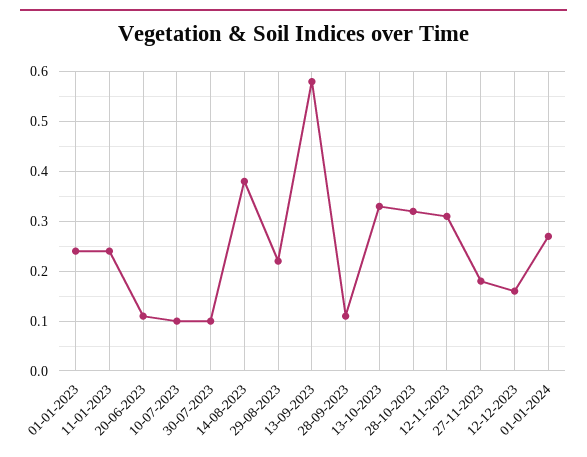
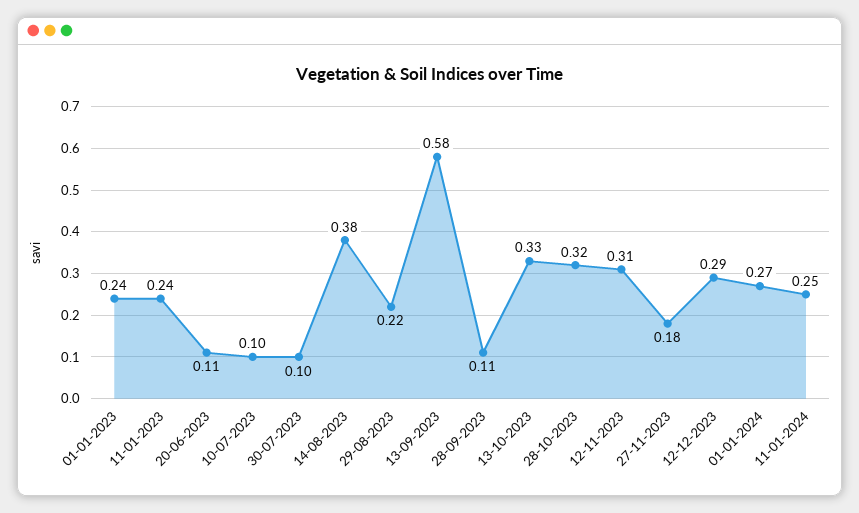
12-12-2023: 0.15 -> 0.29
11-01-2024: none -> 0.25

